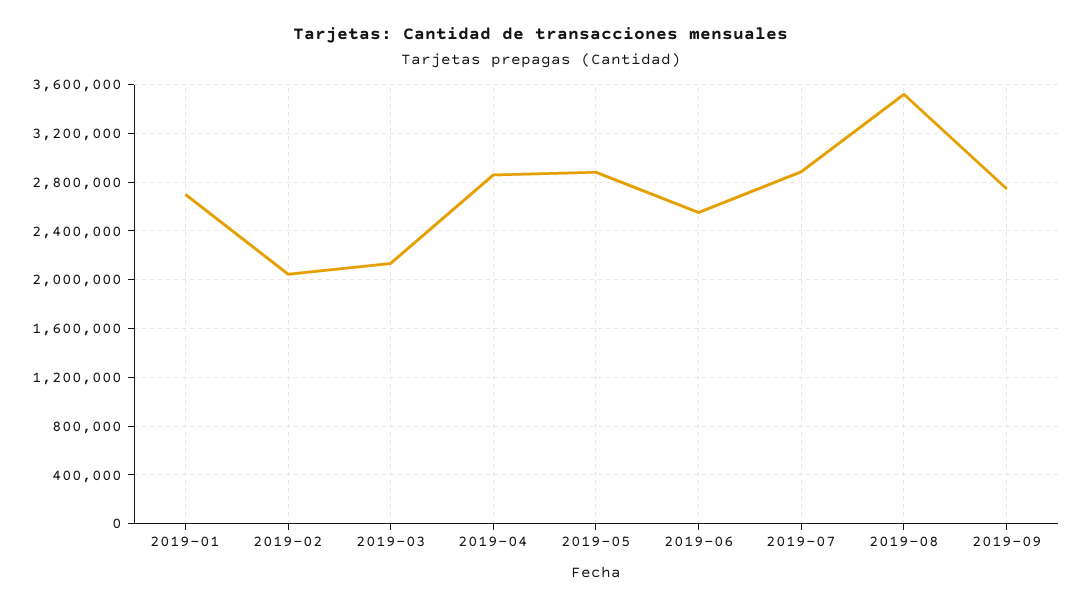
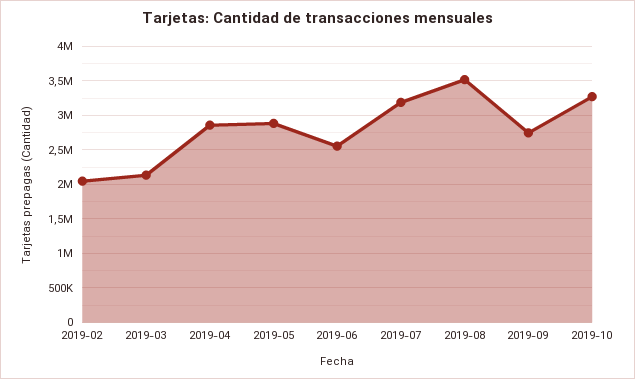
2019-01: 2700000 -> none
2019-07: 2900000 -> 3200000
2019-10: none -> 3300000

